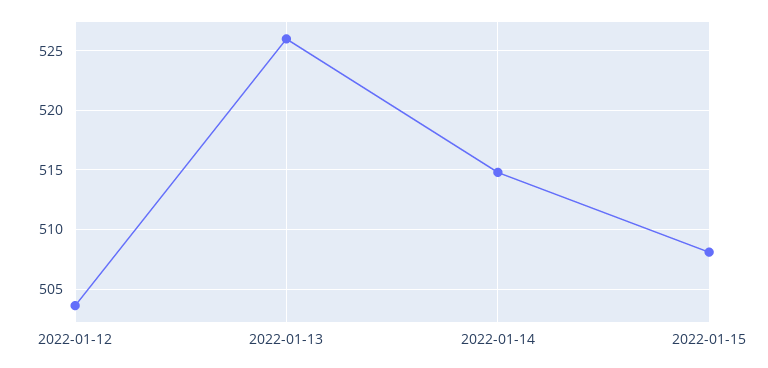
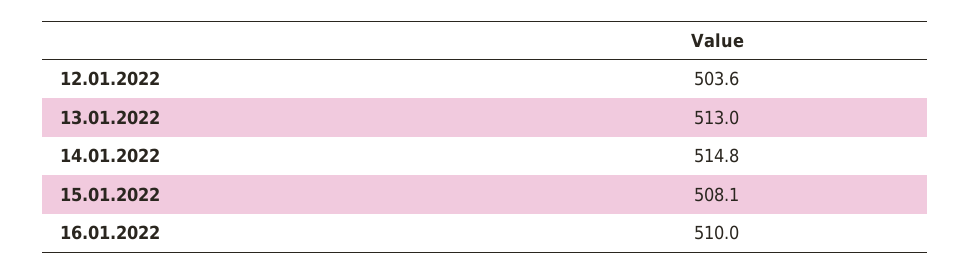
2022-01-13: 526 -> 513
16.01.2022: none -> 510

